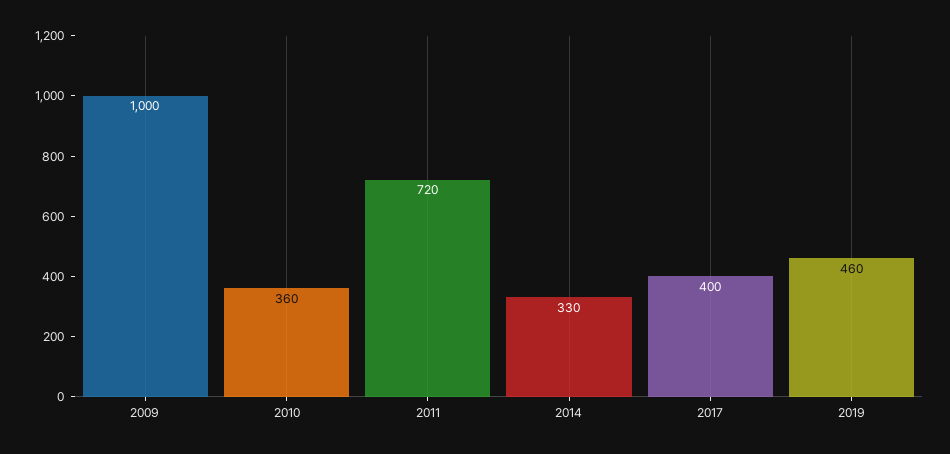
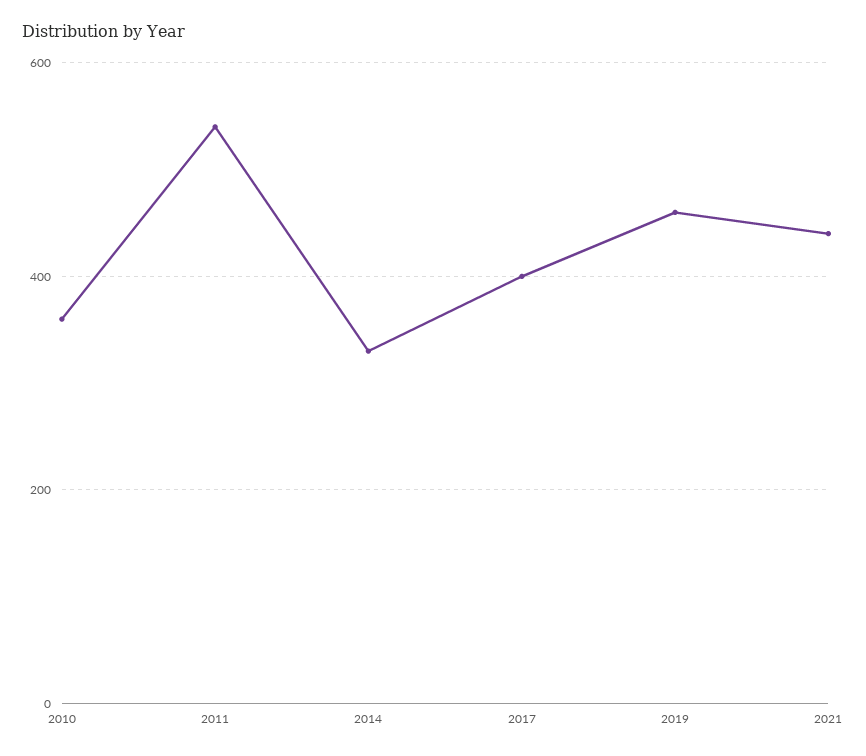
2009: 1000 -> none
2011: 720 -> 540
2021: none -> 440

